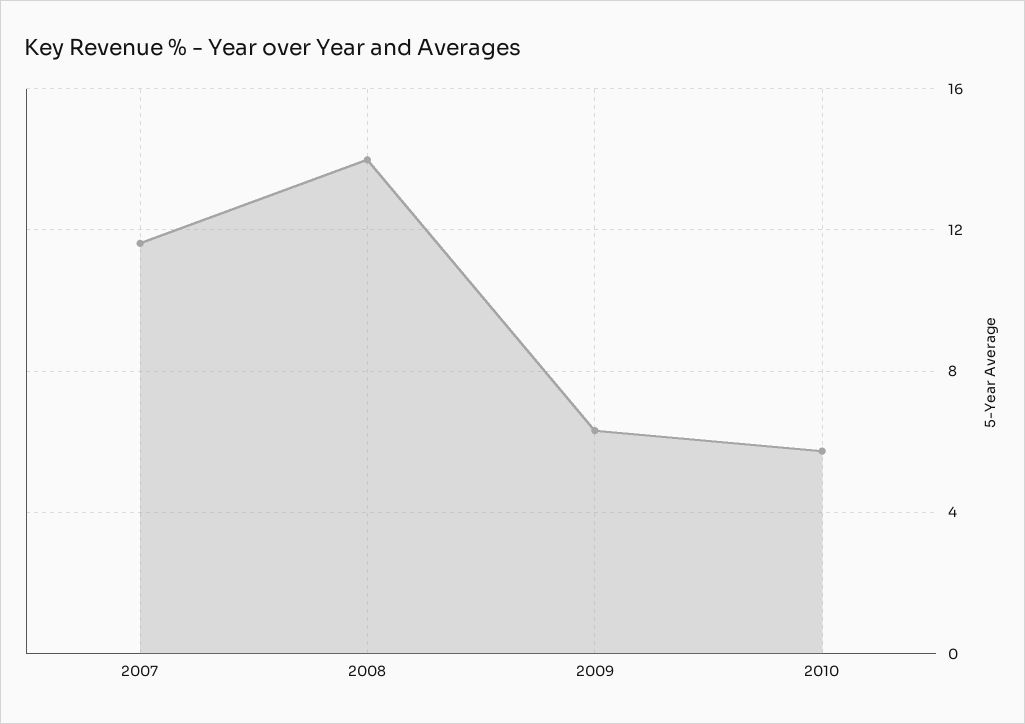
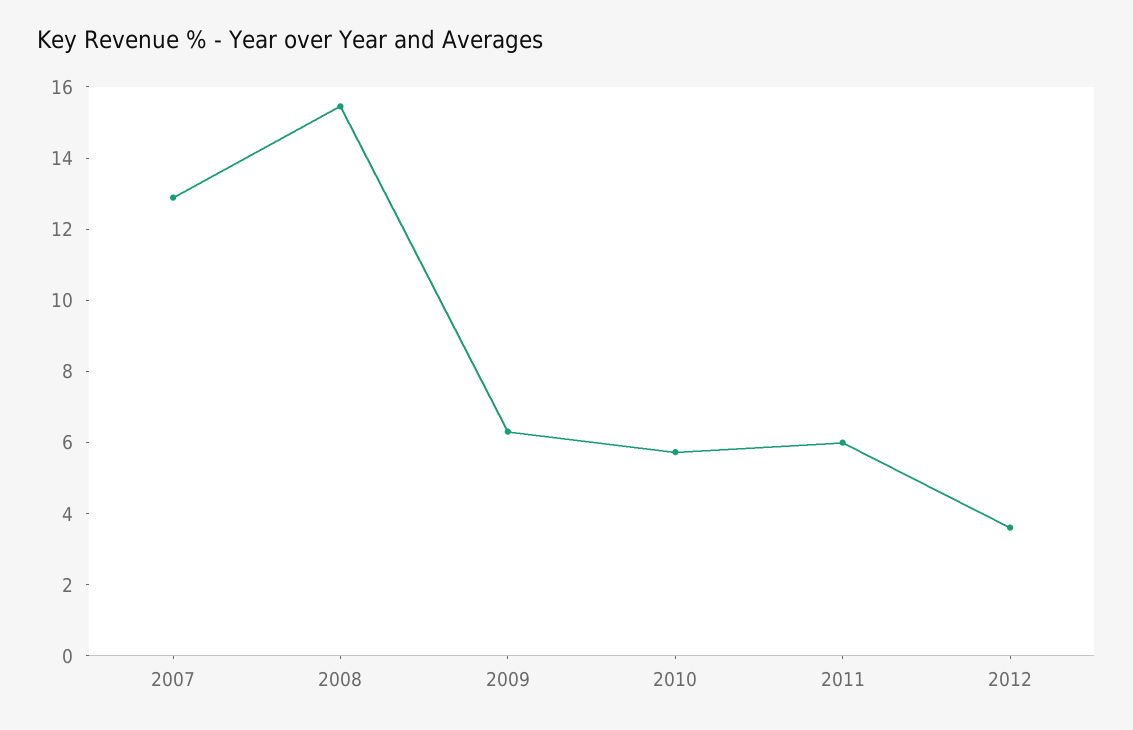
2007: 11.5 -> 13
2008: 14 -> 15.5
2011: none -> 6
2012: none -> 3.5

